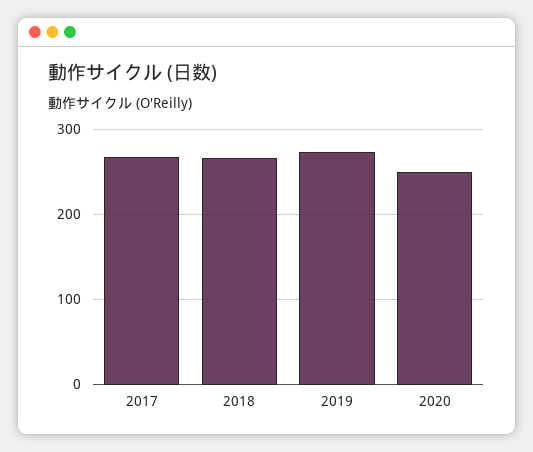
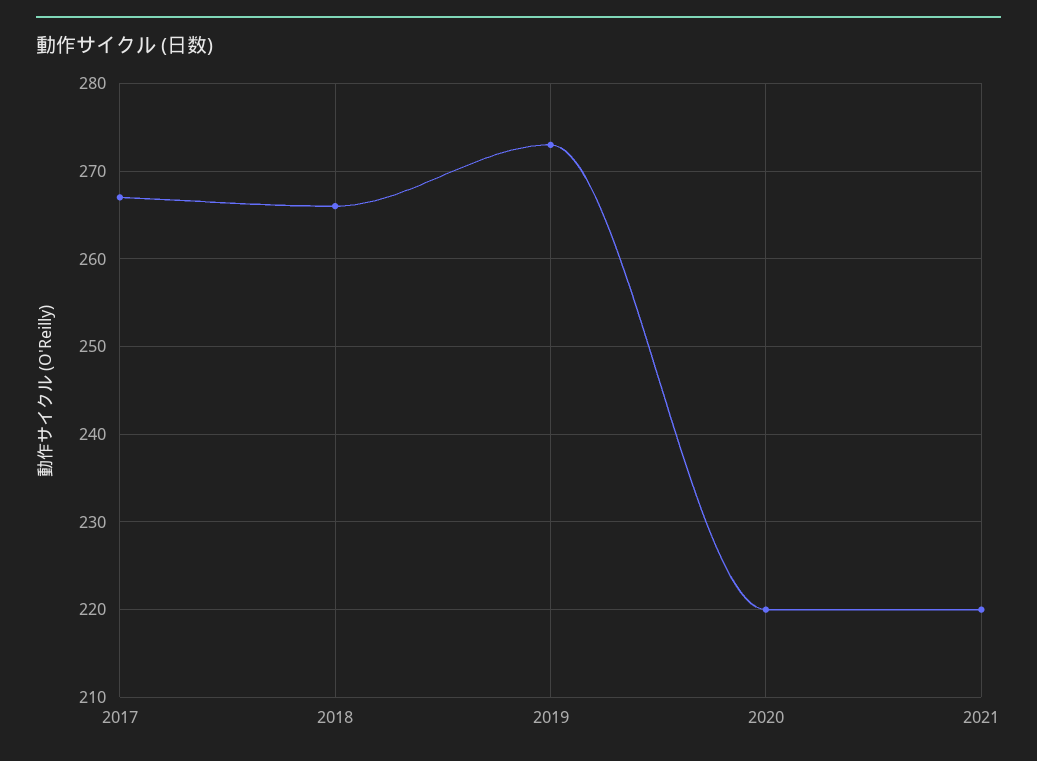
2020: 250 -> 220
2021: none -> 220

